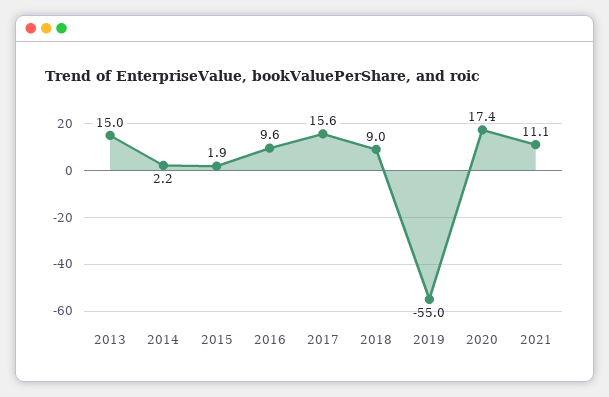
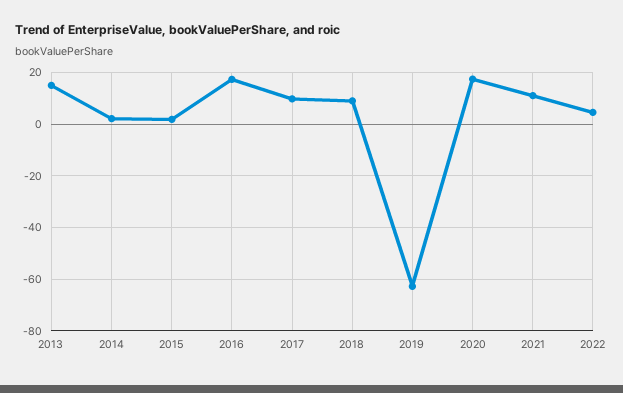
2016: 9.6 -> 17.5
2017: 15.6 -> 10
2019: -55 -> -62.5
2022: none -> 5

